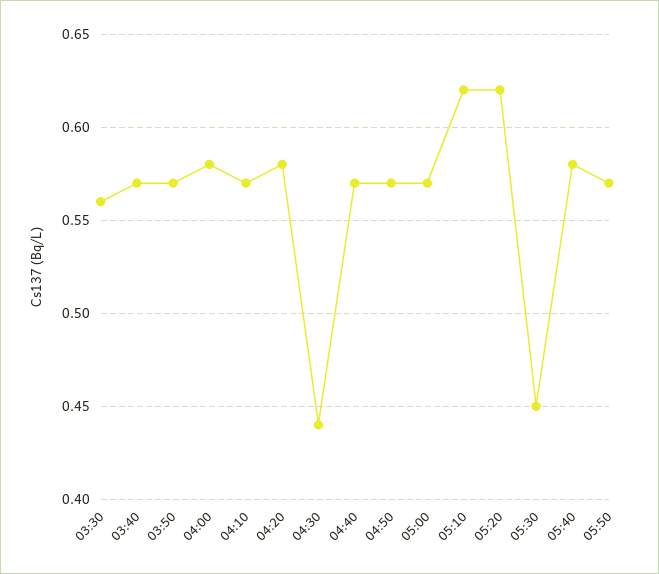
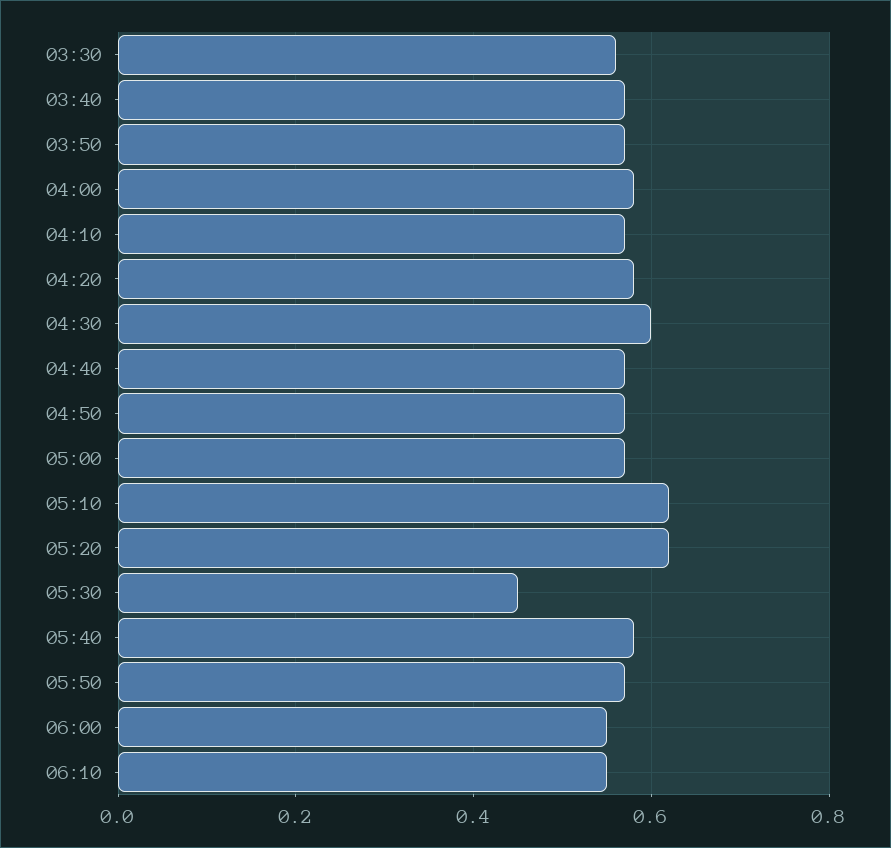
04:30: 0.44 -> 0.6
06:00: none -> 0.55
06:10: none -> 0.55

